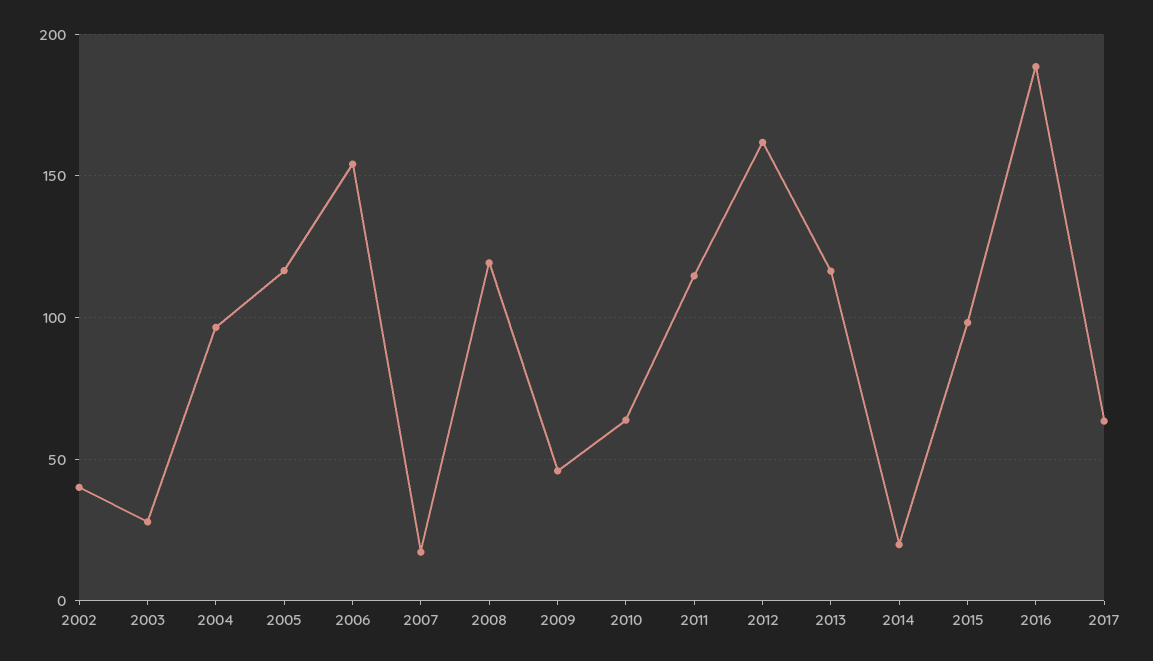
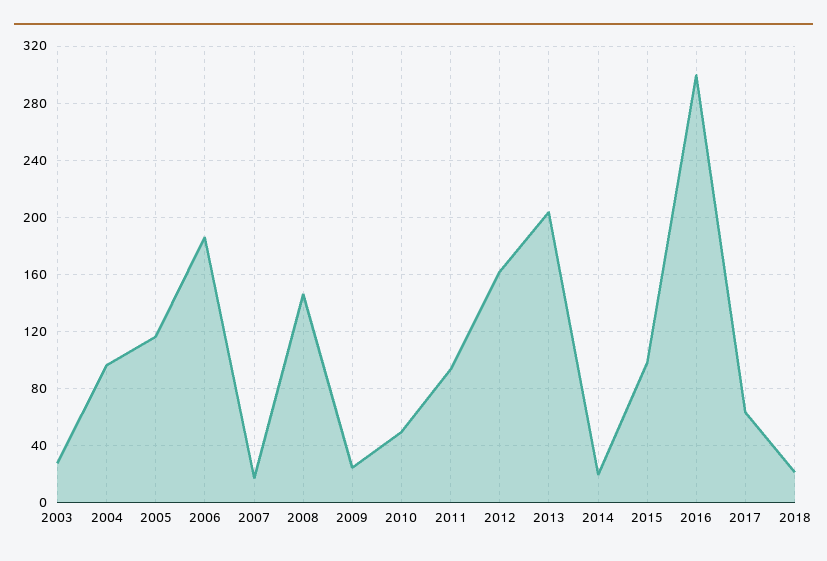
2002: 40 -> none
2006: 155 -> 185
2008: 120 -> 145
2009: 45 -> 25
2010: 65 -> 50
2011: 115 -> 95
2013: 115 -> 205
2016: 190 -> 300
2018: none -> 20

